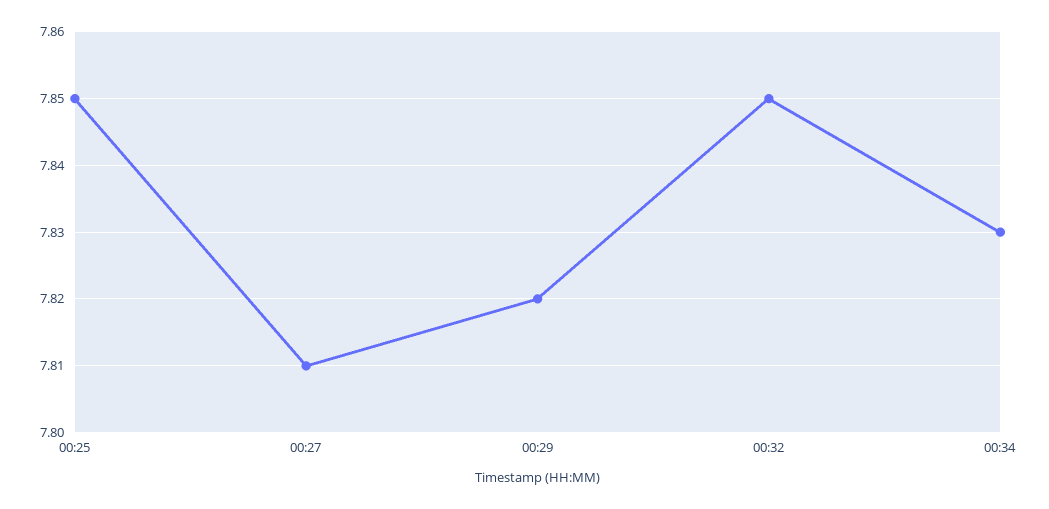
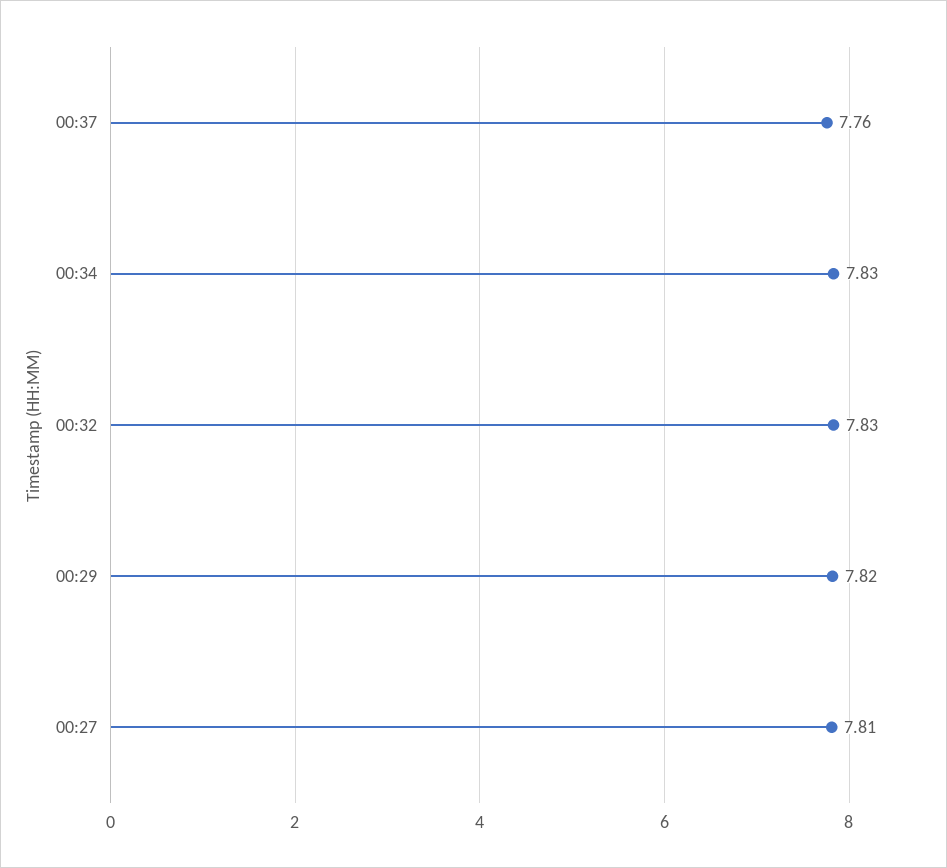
00:25: 7.85 -> none
00:32: 7.85 -> 7.83
00:37: none -> 7.76

